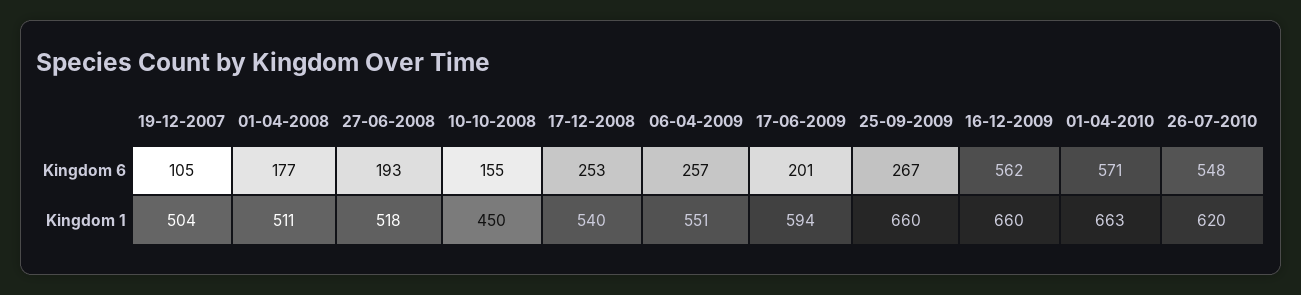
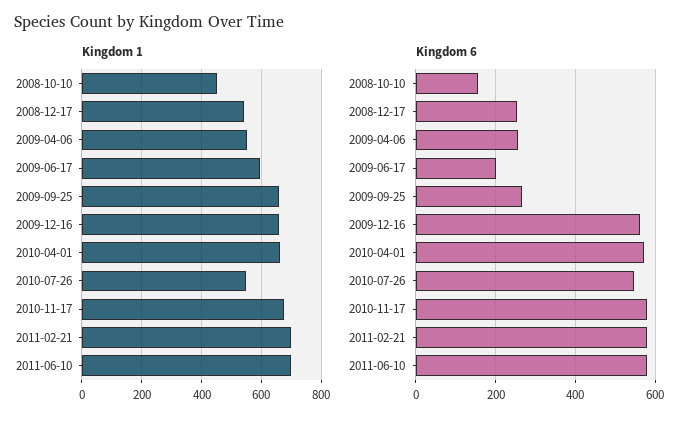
Kingdom 6, 19-12-2007: 105 -> none
Kingdom 6, 01-04-2008: 177 -> none
Kingdom 6, 27-06-2008: 193 -> none
Kingdom 1, 19-12-2007: 504 -> none
Kingdom 1, 01-04-2008: 511 -> none
Kingdom 1, 27-06-2008: 518 -> none
Kingdom 1, 26-07-2010: 620 -> 550
Kingdom 1, 2010-11-17: none -> 675
Kingdom 1, 2011-02-21: none -> 700
Kingdom 1, 2011-06-10: none -> 700
Kingdom 6, 2010-11-17: none -> 580
Kingdom 6, 2011-02-21: none -> 580
Kingdom 6, 2011-06-10: none -> 580

